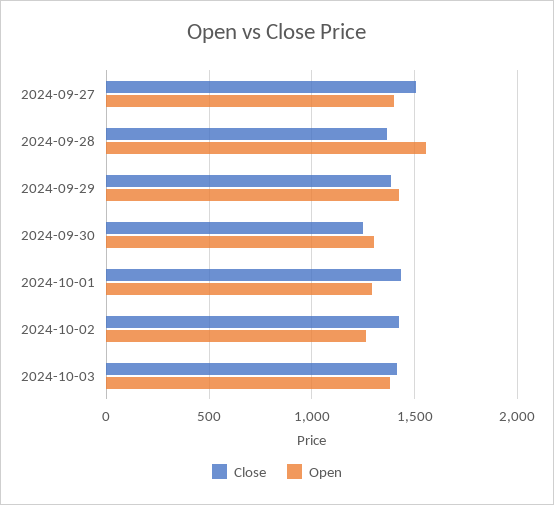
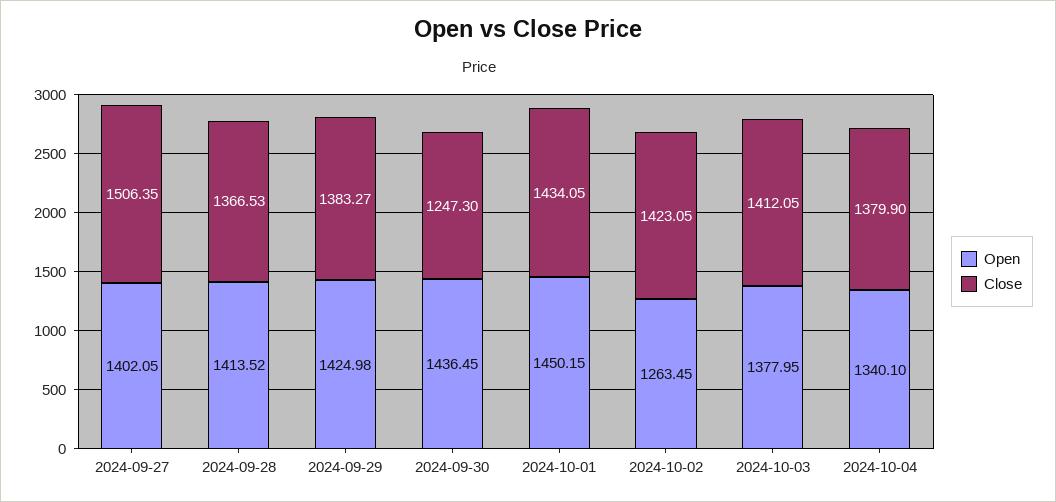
Open, 2024-09-28: 1550 -> 1413.52
Open, 2024-09-30: 1300 -> 1436.45
Open, 2024-10-01: 1300 -> 1450.15
Open, 2024-10-04: none -> 1340.1
Close, 2024-10-04: none -> 1379.9

